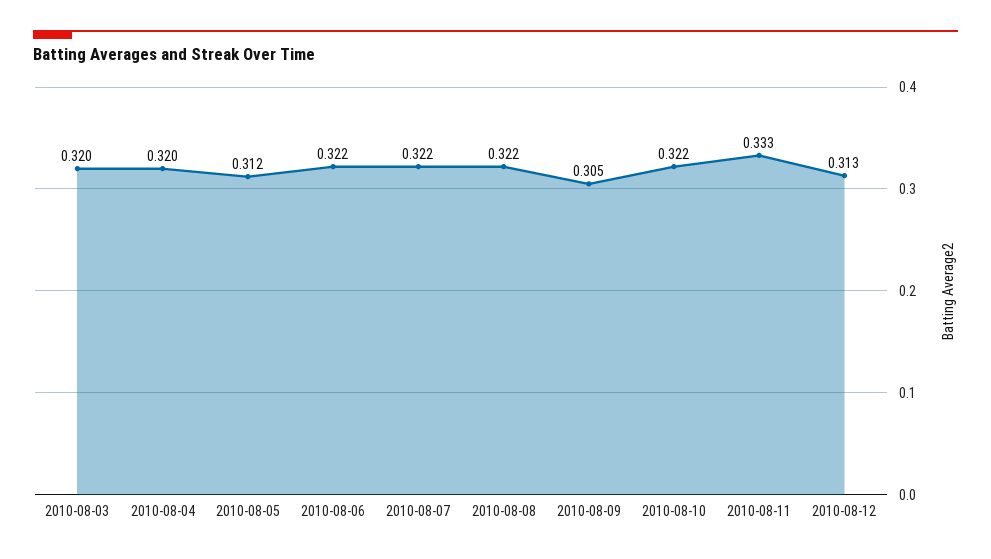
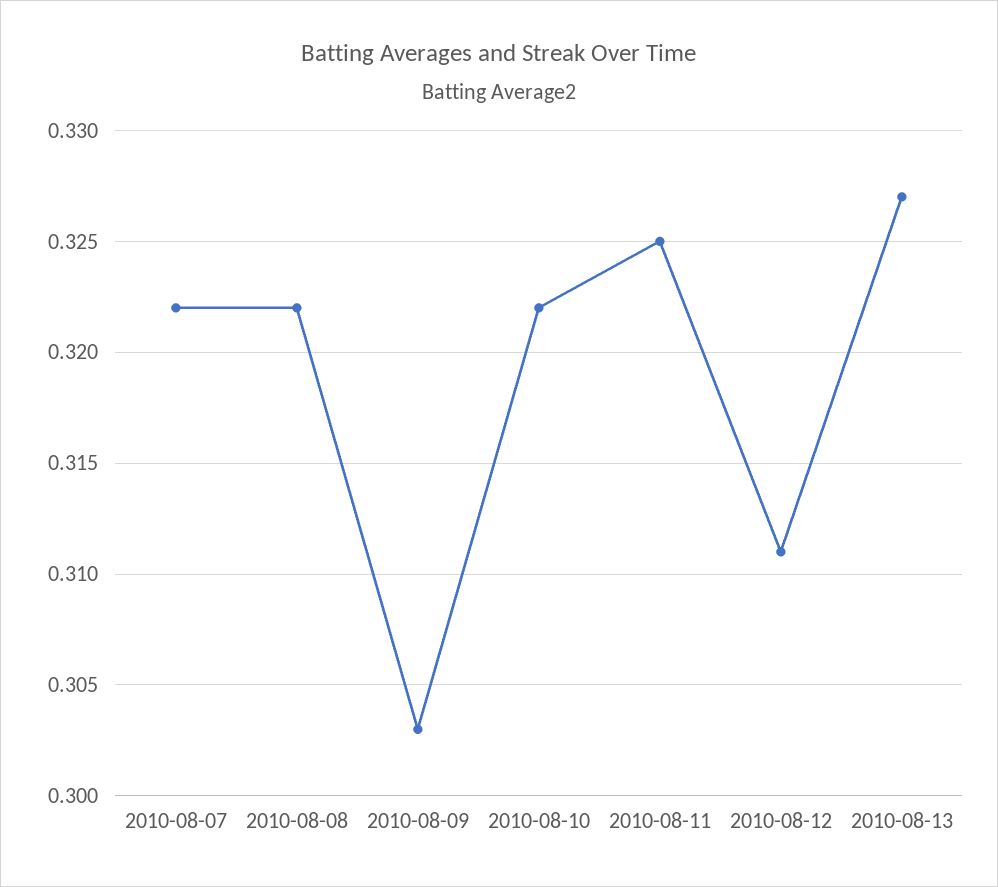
2010-08-03: 0.32 -> none
2010-08-04: 0.32 -> none
2010-08-05: 0.312 -> none
2010-08-06: 0.322 -> none
2010-08-09: 0.305 -> 0.303
2010-08-11: 0.333 -> 0.325
2010-08-12: 0.313 -> 0.311
2010-08-13: none -> 0.327

